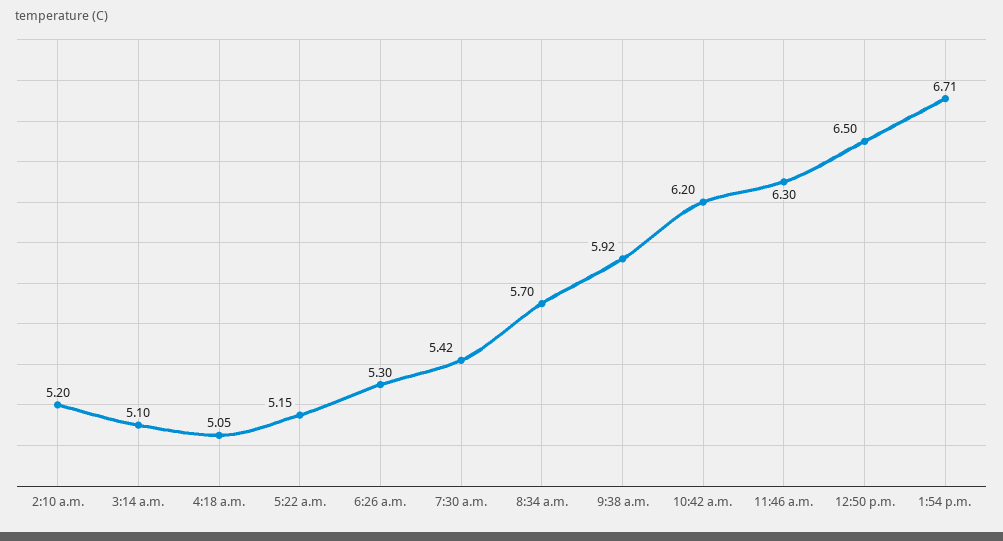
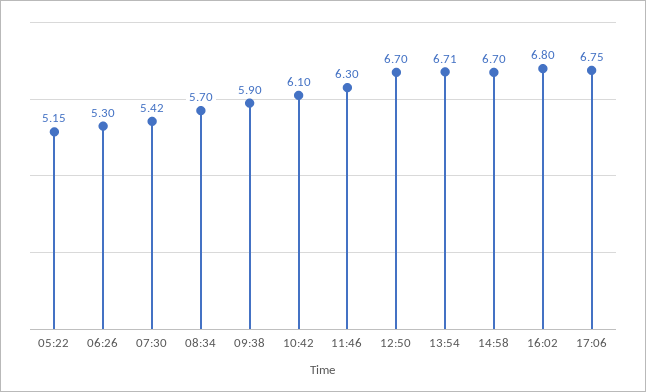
2:10 a.m.: 5.2 -> none
3:14 a.m.: 5.1 -> none
4:18 a.m.: 5.05 -> none
9:38 a.m.: 5.92 -> 5.9
10:42 a.m.: 6.2 -> 6.1
12:50 p.m.: 6.5 -> 6.7
14:58: none -> 6.7
16:02: none -> 6.8
17:06: none -> 6.75

